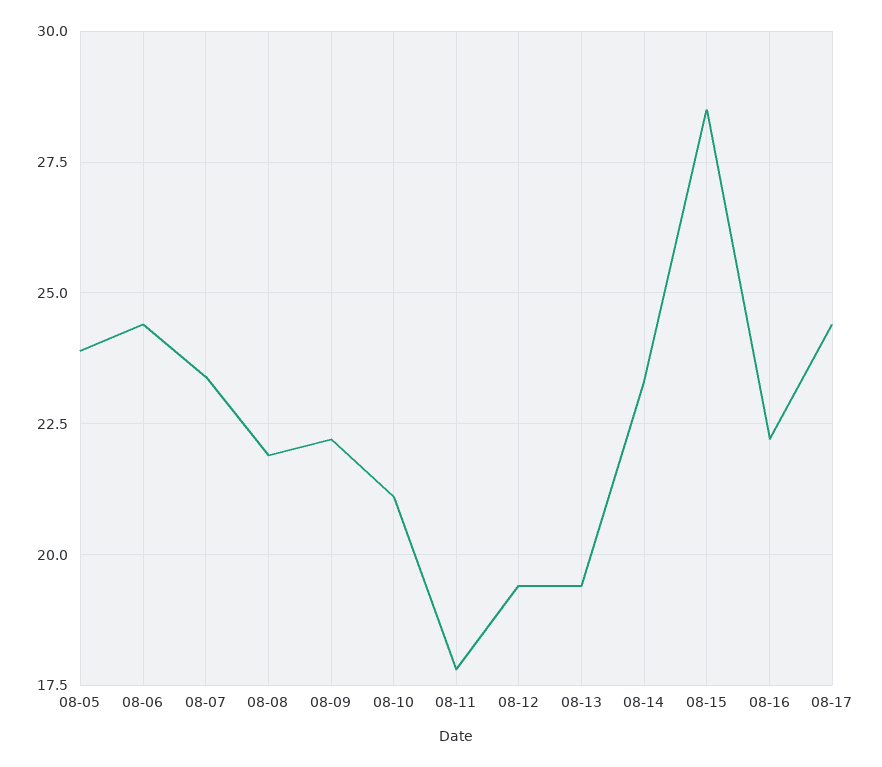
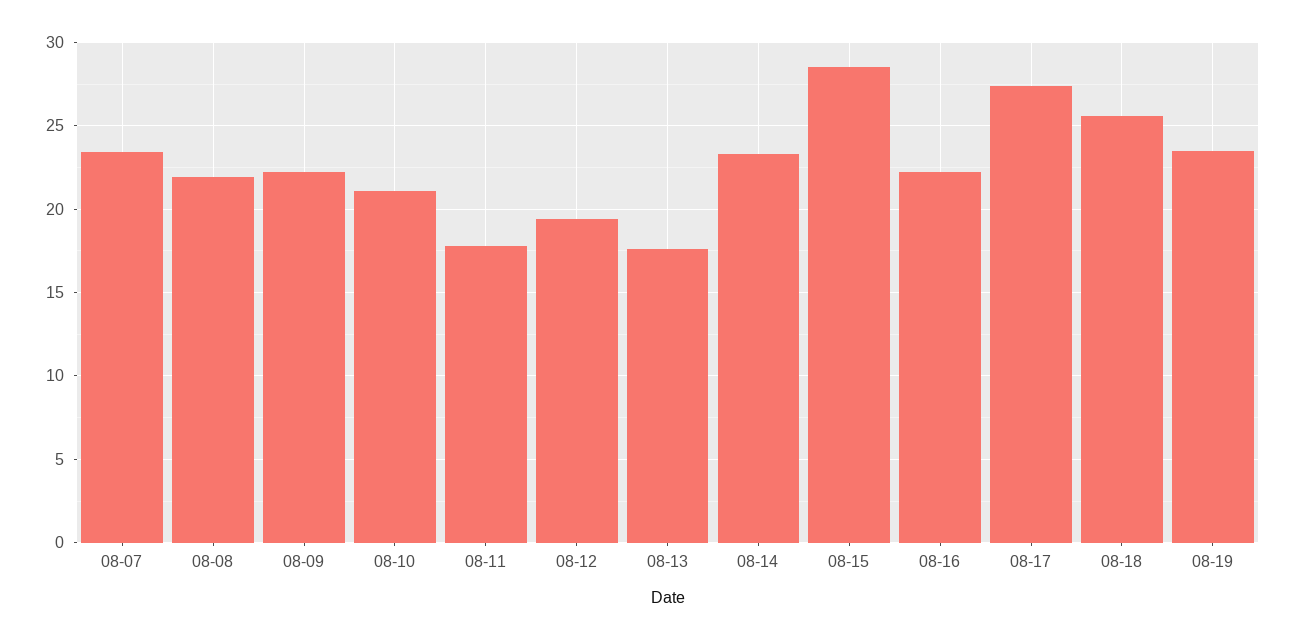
08-05: 24 -> none
08-06: 24.5 -> none
08-13: 19.5 -> 17.5
08-17: 24.5 -> 27.5
08-18: none -> 25.5
08-19: none -> 23.5

